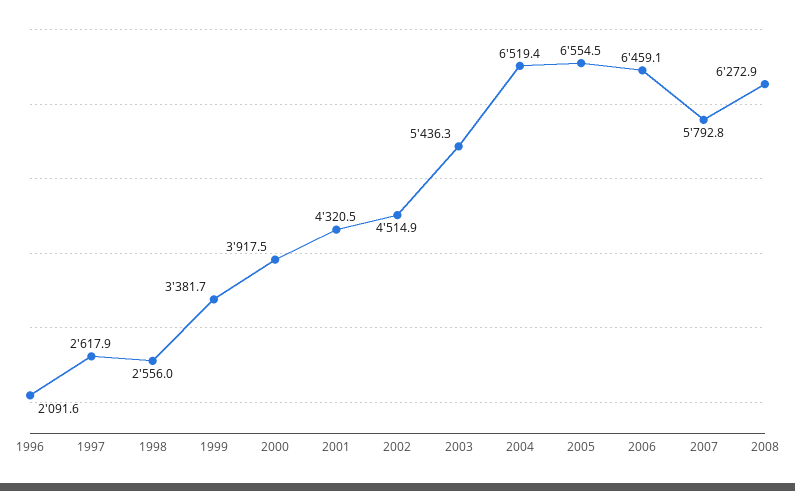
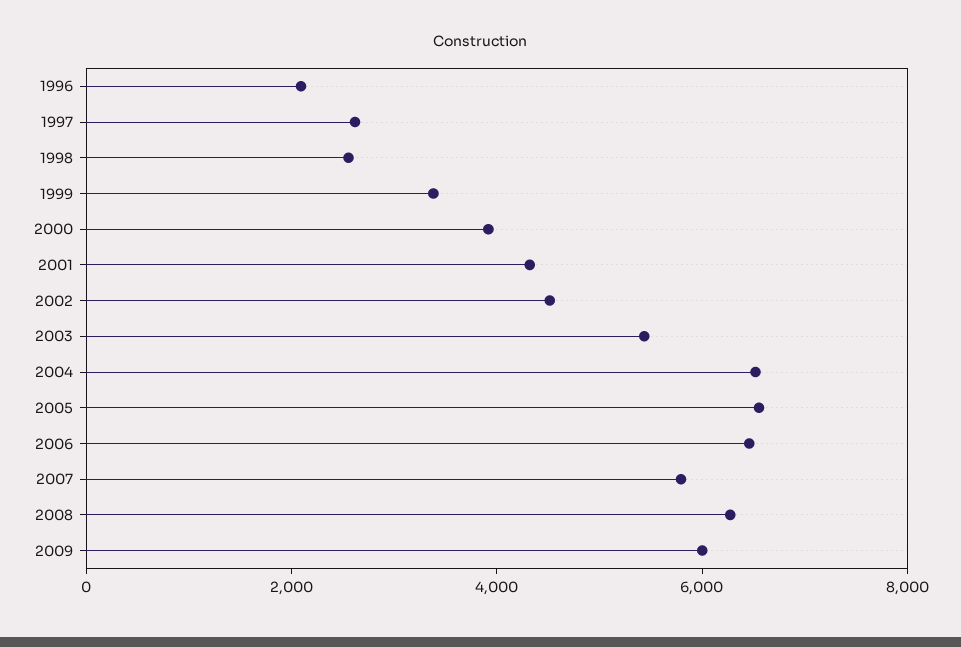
2009: none -> 6000

